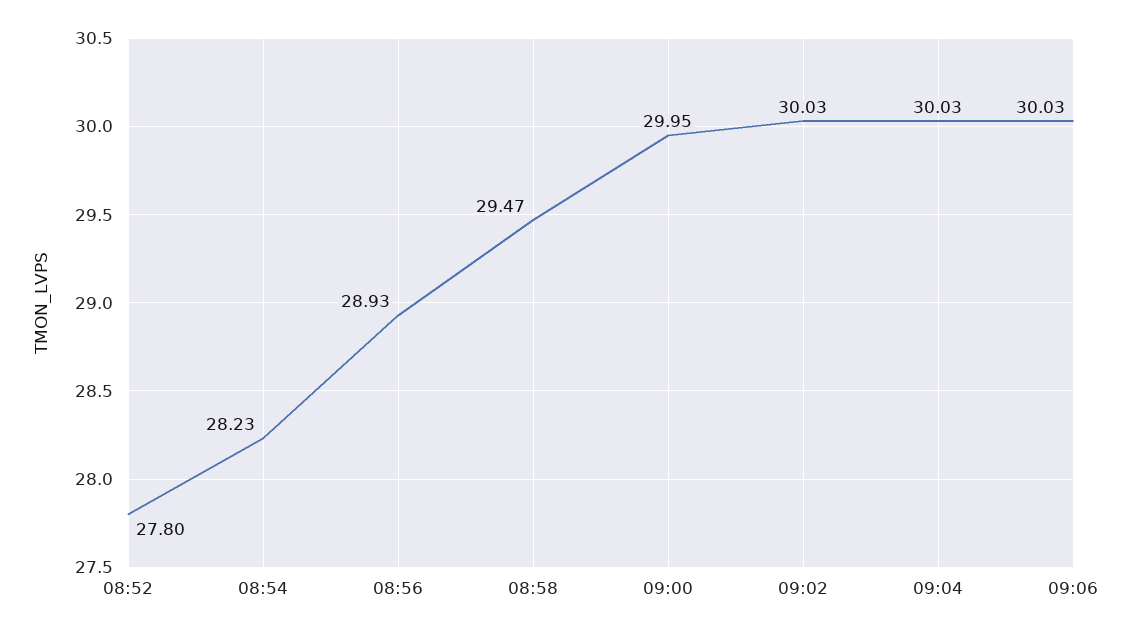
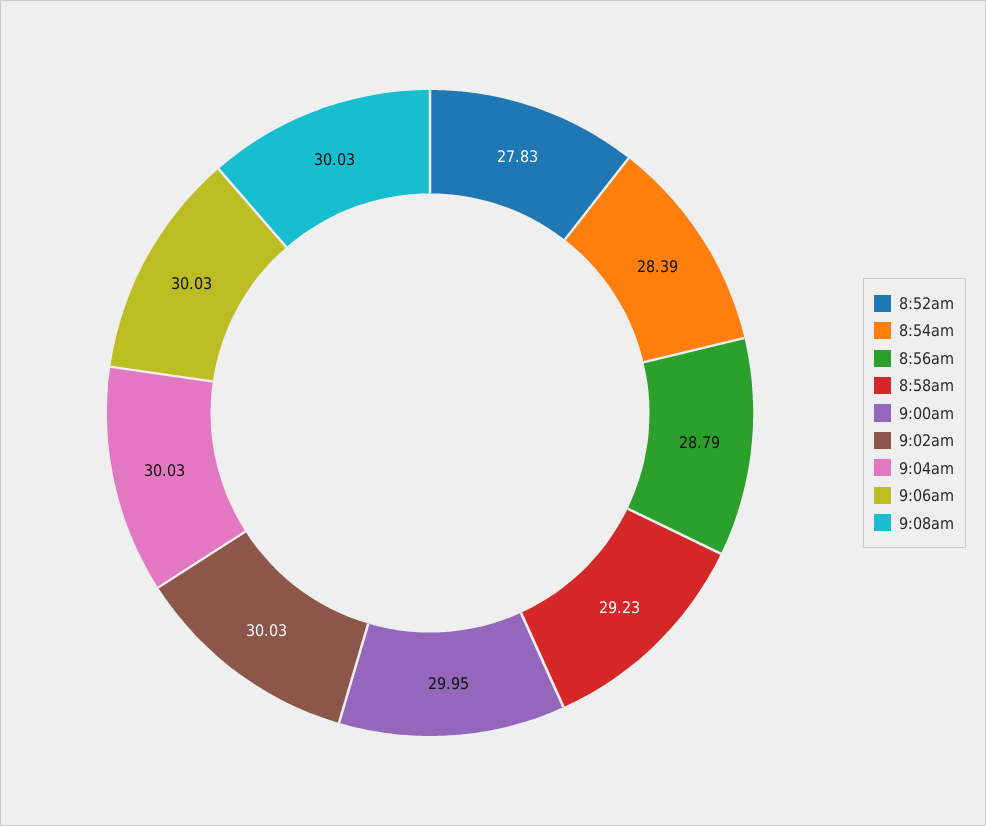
08:52: 27.8 -> 27.83
08:54: 28.23 -> 28.39
08:56: 28.93 -> 28.79
08:58: 29.47 -> 29.23
9:08am: none -> 30.03

